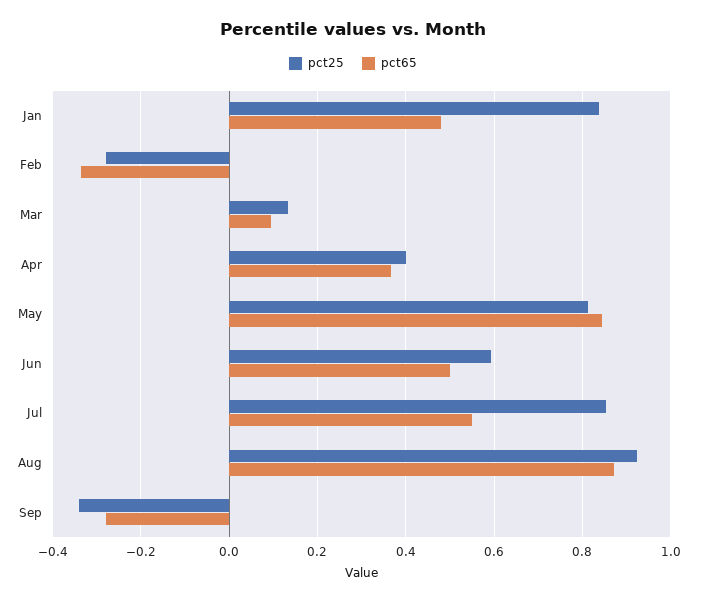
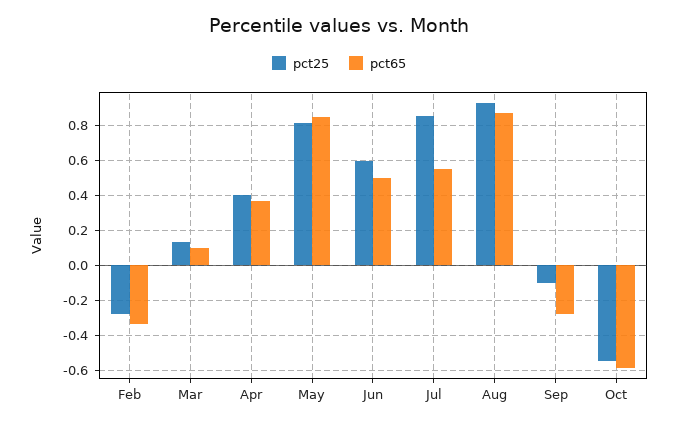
pct25, Jan: 0.84 -> none
pct65, Jan: 0.48 -> none
pct25, Sep: -0.34 -> -0.1
pct25, Oct: none -> -0.55
pct65, Oct: none -> -0.6

